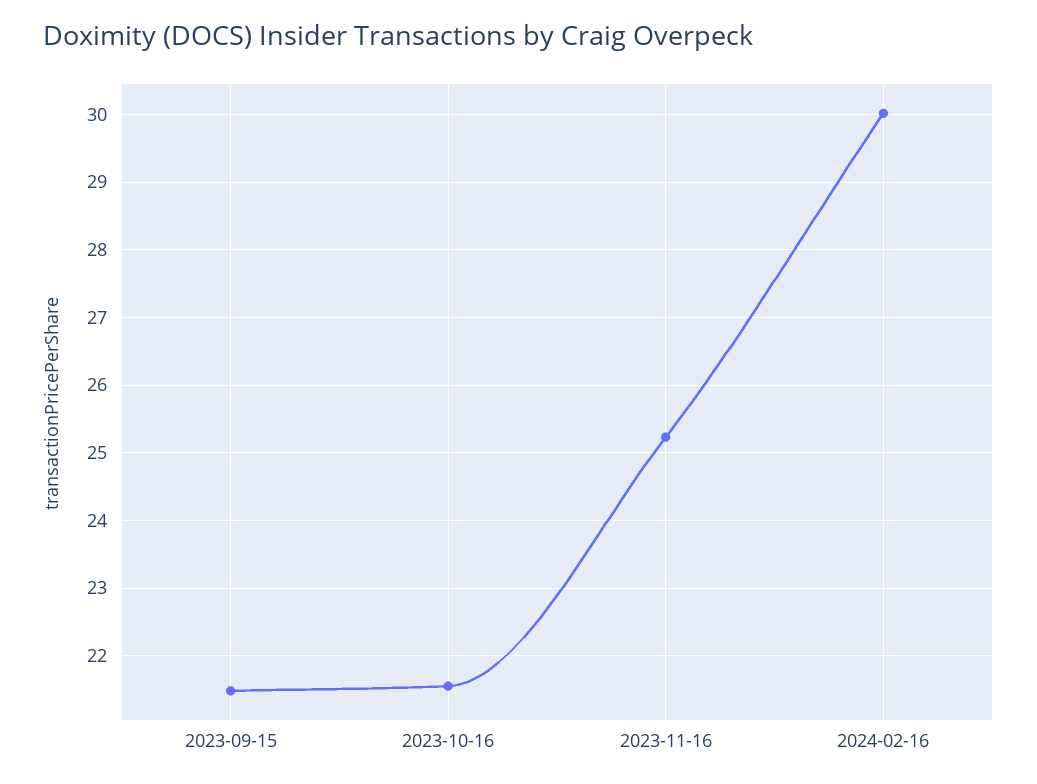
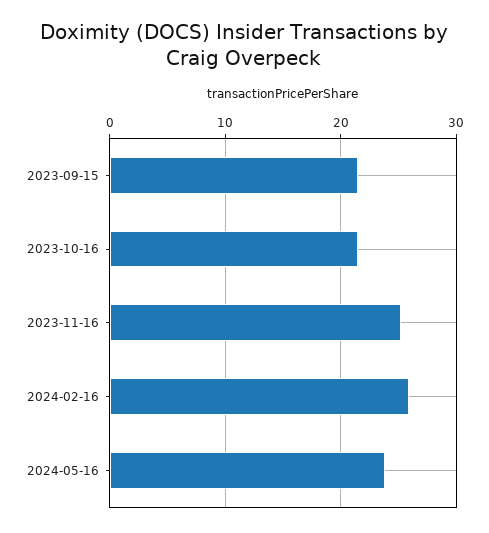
2024-02-16: 30 -> 26
2024-05-16: none -> 24

